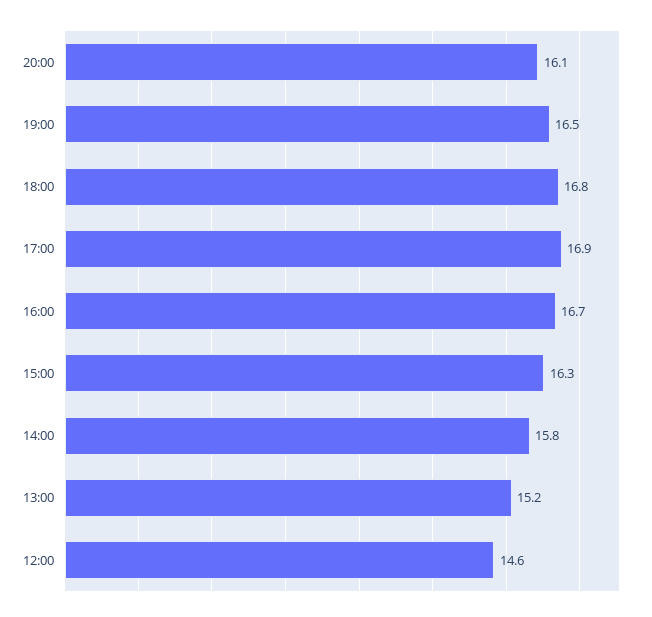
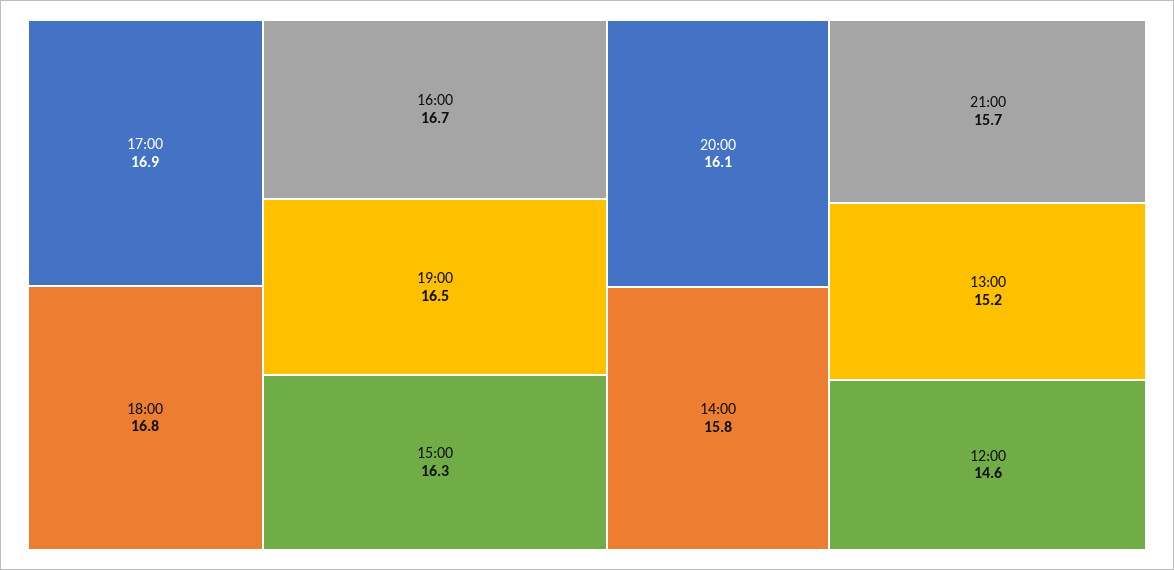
21:00: none -> 15.7

